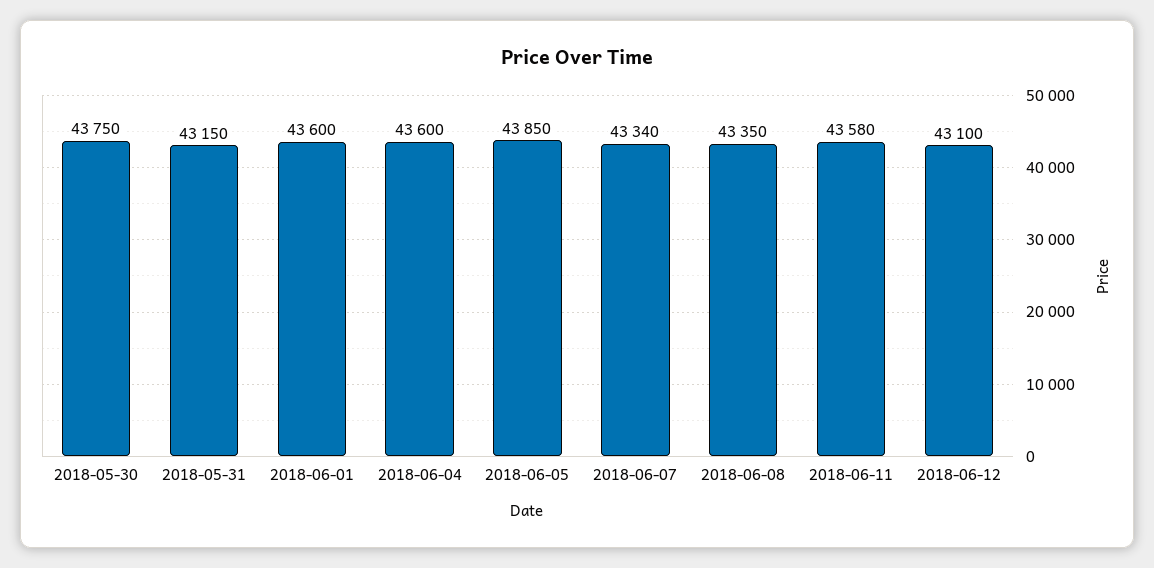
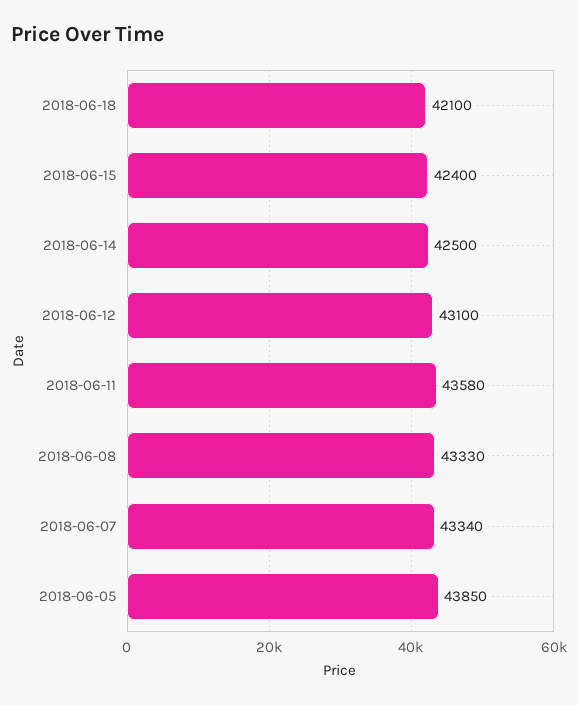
2018-05-30: 43750 -> none
2018-05-31: 43150 -> none
2018-06-01: 43600 -> none
2018-06-04: 43600 -> none
2018-06-08: 43350 -> 43330
2018-06-18: none -> 42100
2018-06-15: none -> 42400
2018-06-14: none -> 42500

